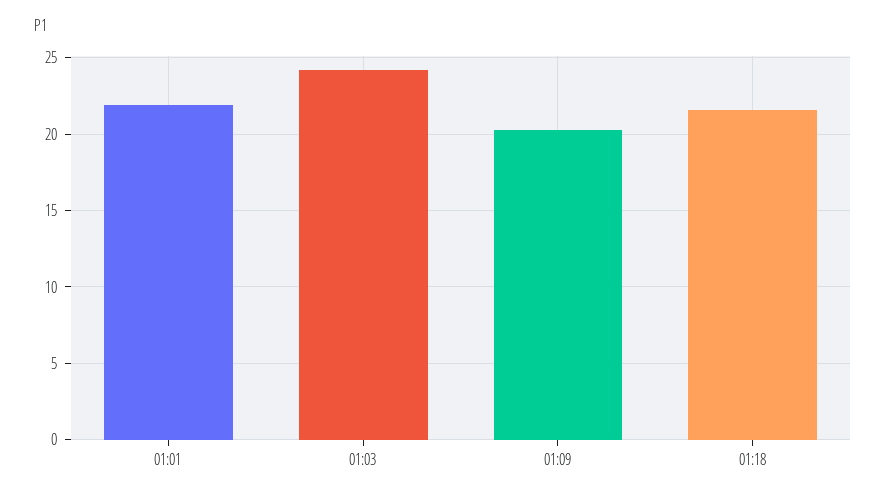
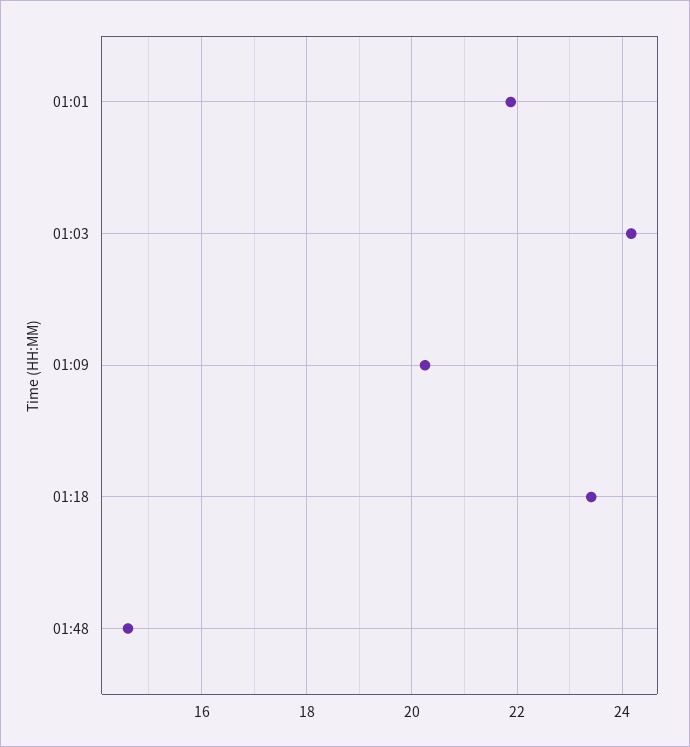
01:18: 21.5 -> 23.4
01:48: none -> 14.6

